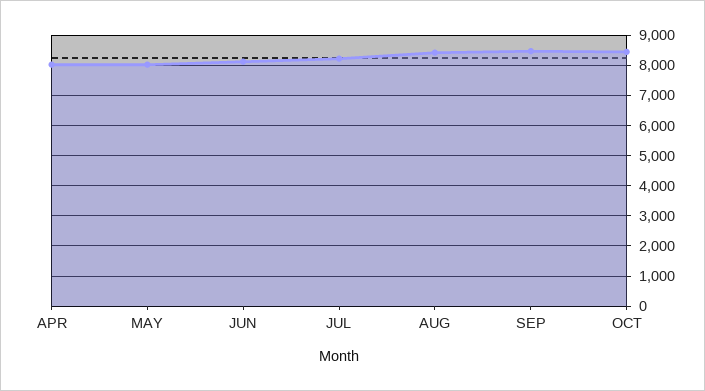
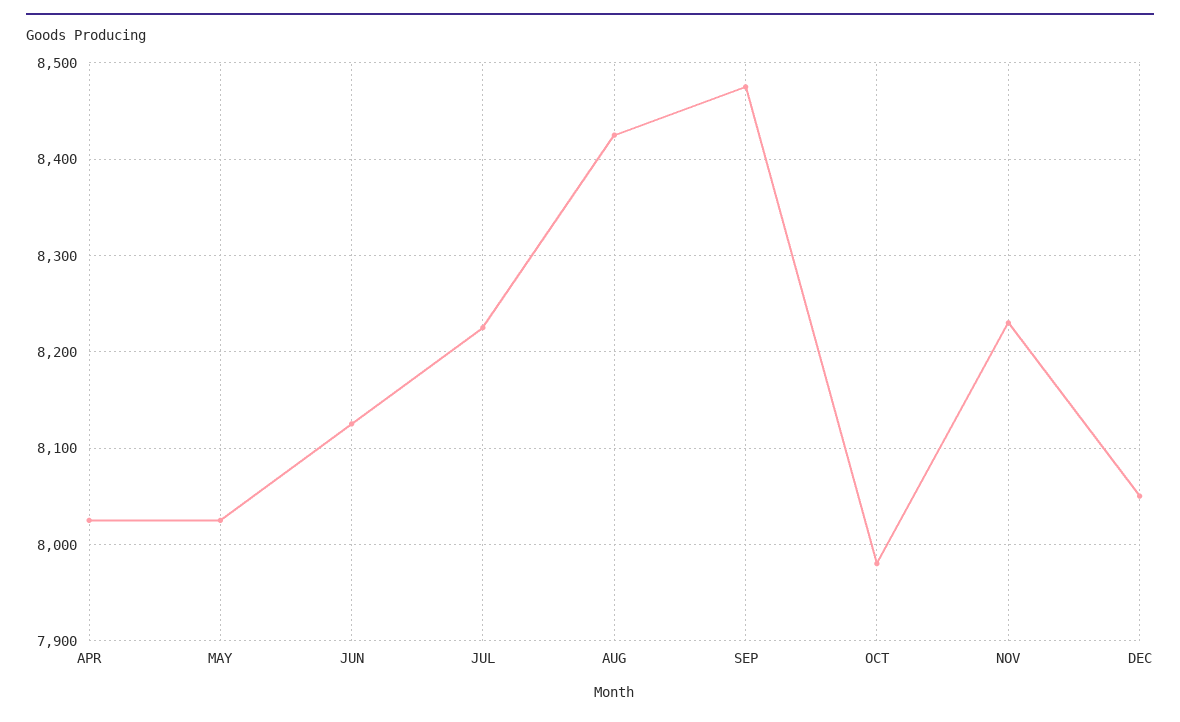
OCT: 8400 -> 7980
NOV: none -> 8230
DEC: none -> 8050

